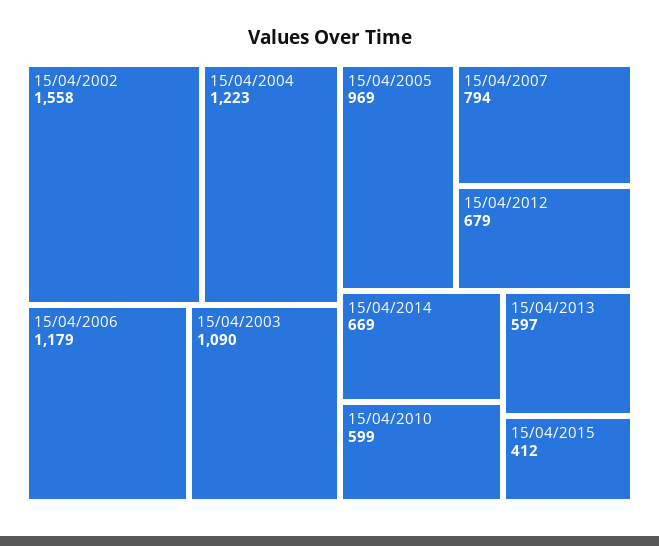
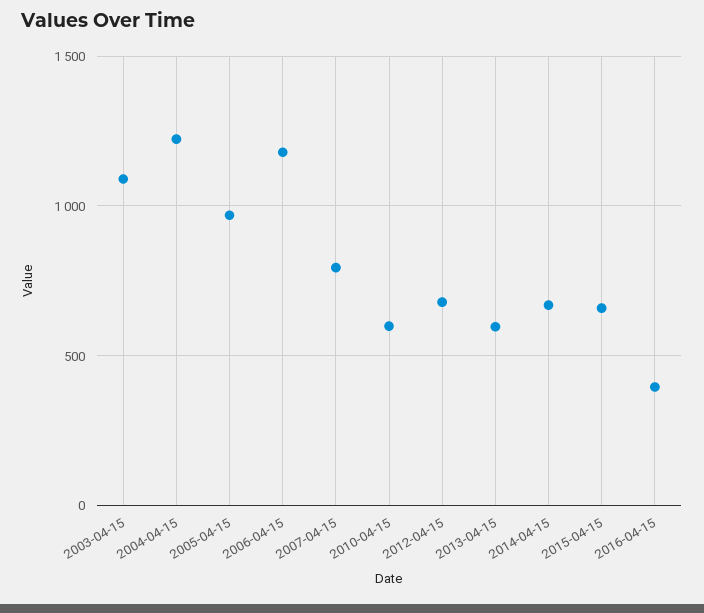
15/04/2002: 1558 -> none
15/04/2015: 412 -> 650
2016-04-15: none -> 400

